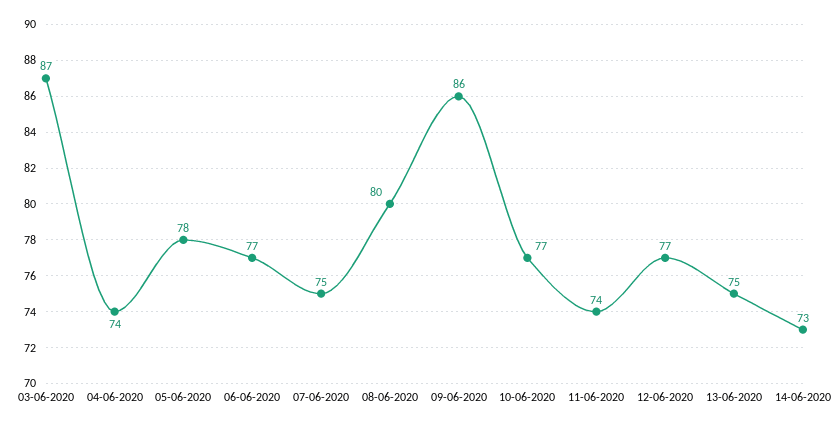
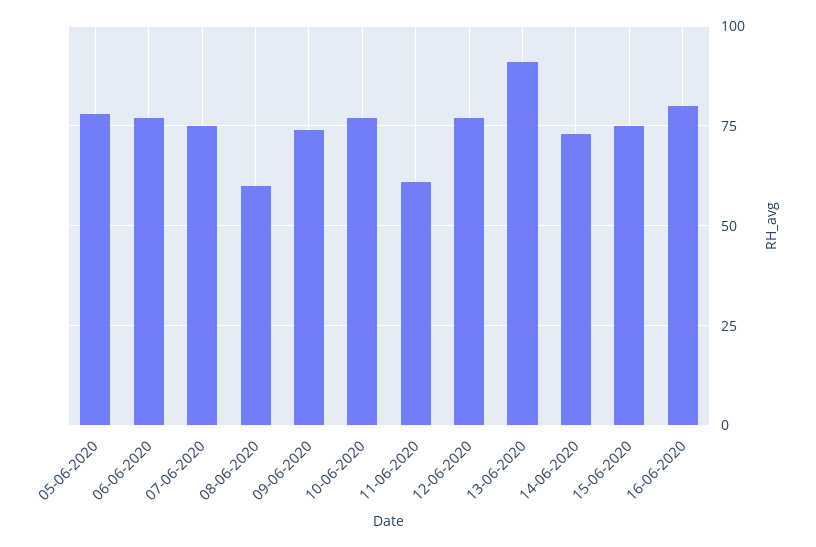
03-06-2020: 87 -> none
04-06-2020: 74 -> none
08-06-2020: 80 -> 60
09-06-2020: 86 -> 75
11-06-2020: 74 -> 60
13-06-2020: 75 -> 90
15-06-2020: none -> 75
16-06-2020: none -> 80

